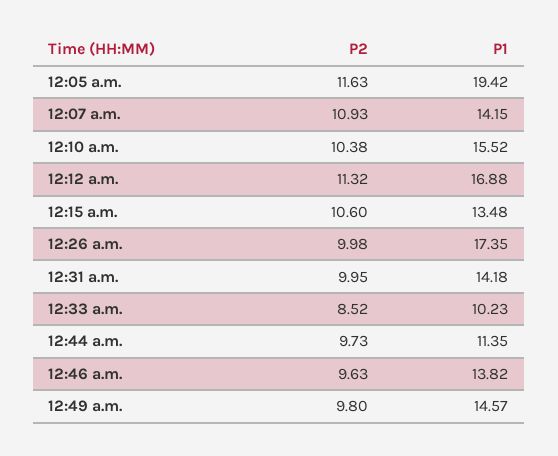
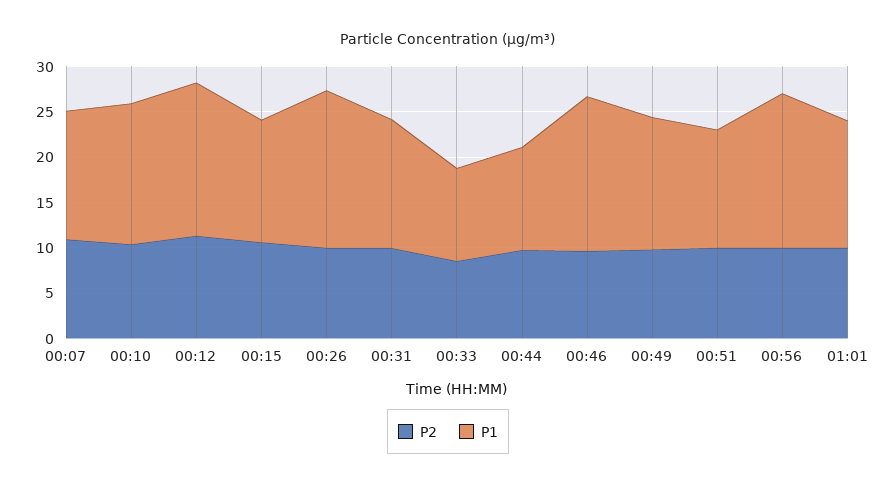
P2, 12:05 a.m.: 11.63 -> none
P1, 12:05 a.m.: 19.42 -> none
P1, 12:46 a.m.: 13.82 -> 17
P2, 00:51: none -> 10
P1, 00:51: none -> 13
P2, 00:56: none -> 10
P1, 00:56: none -> 17
P2, 01:01: none -> 10
P1, 01:01: none -> 14

